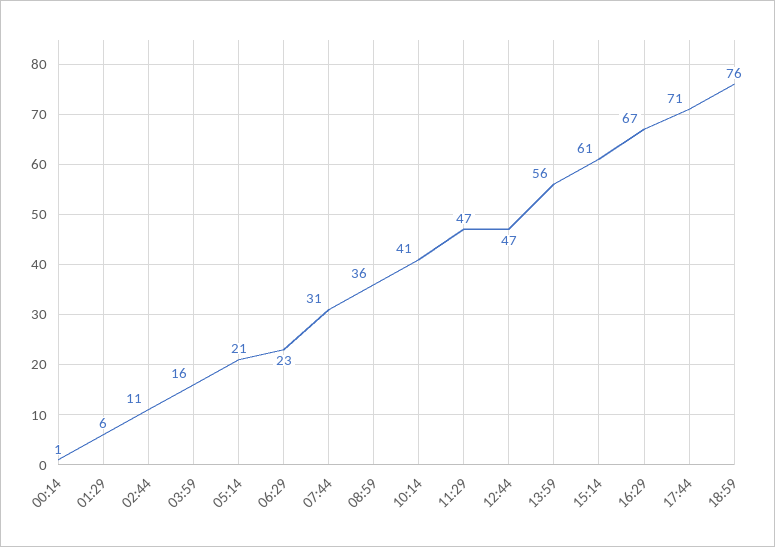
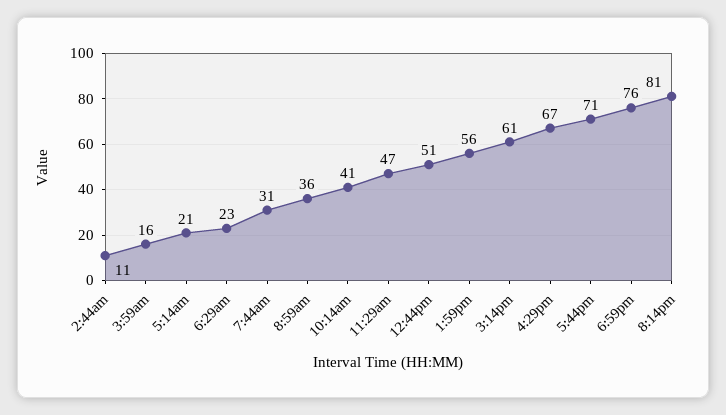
00:14: 1 -> none
01:29: 6 -> none
12:44: 47 -> 51
8:14pm: none -> 81

